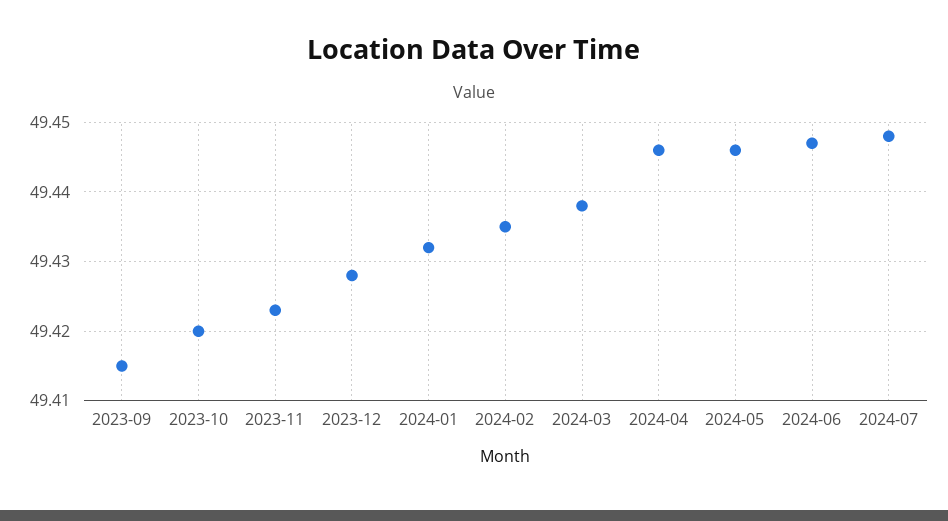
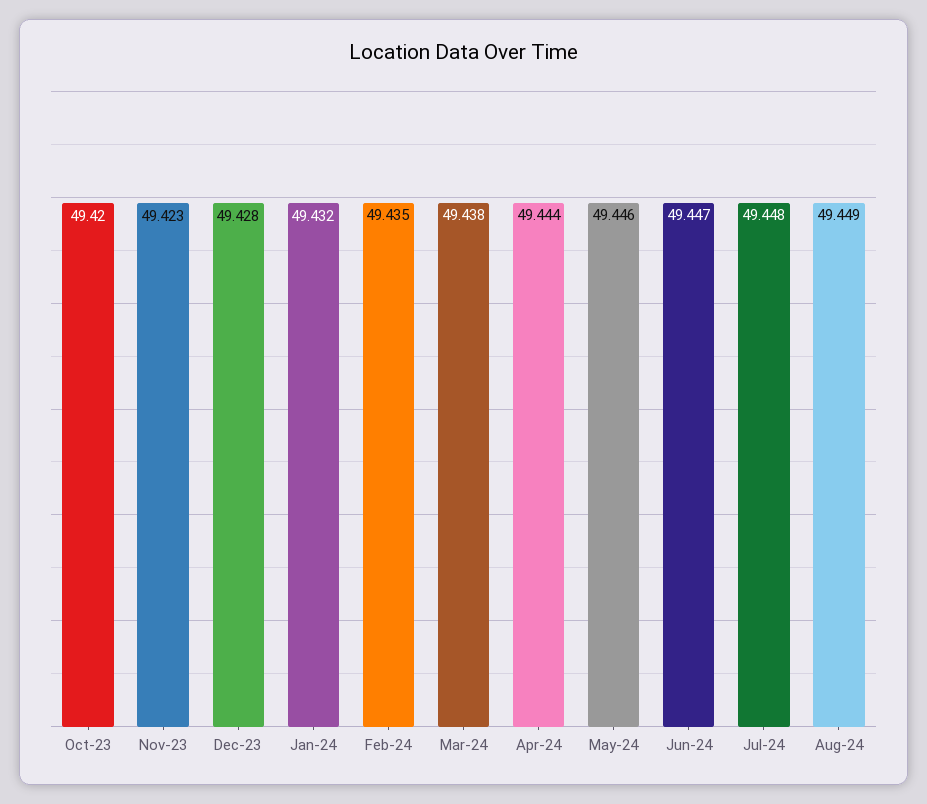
2023-09: 49.415 -> none
2024-04: 49.446 -> 49.444
Aug-24: none -> 49.449

